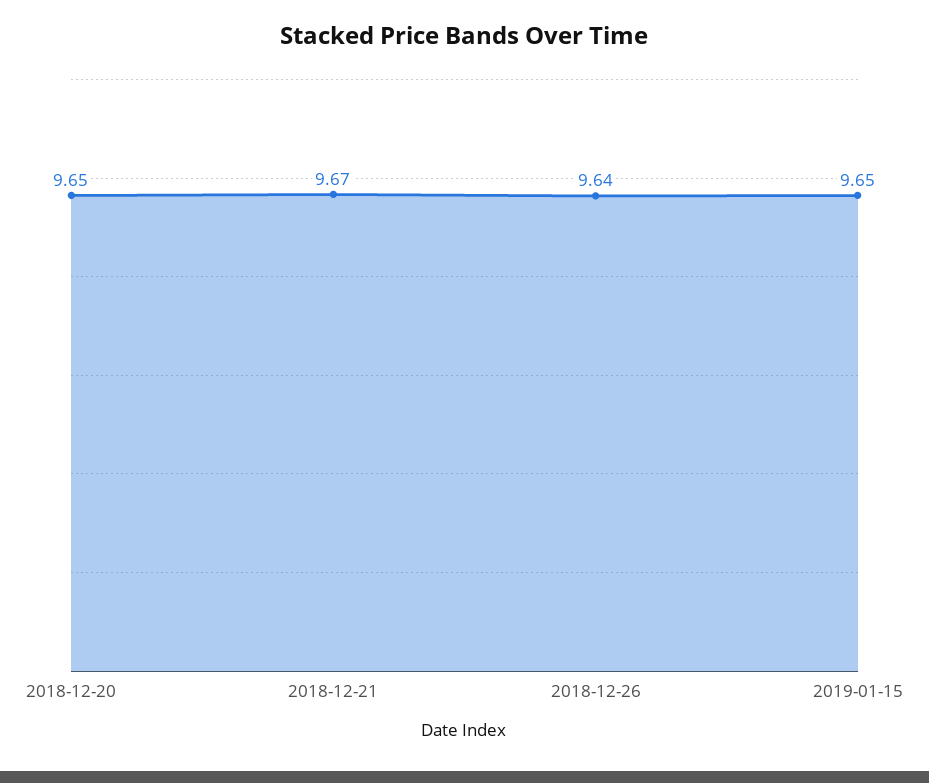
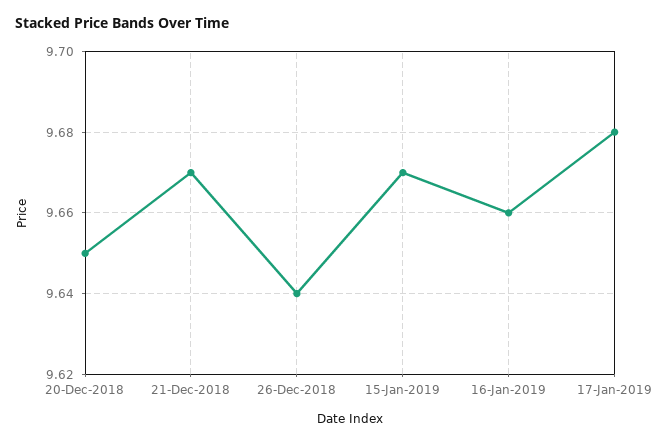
2019-01-15: 9.65 -> 9.67
16-Jan-2019: none -> 9.66
17-Jan-2019: none -> 9.68

